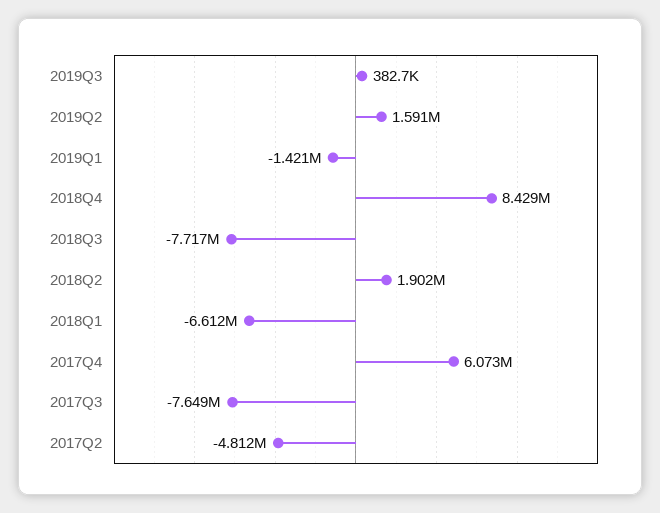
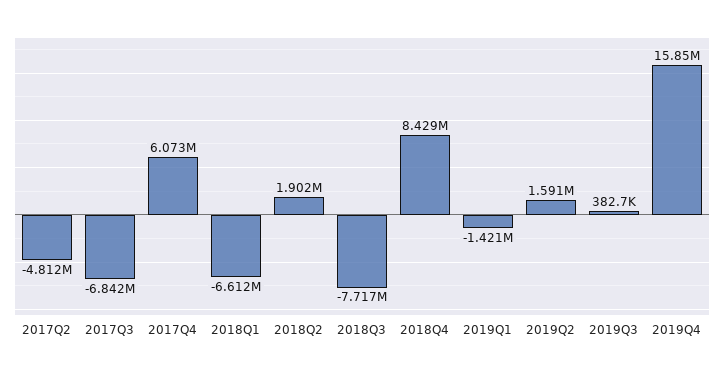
2017Q3: -7649000 -> -6842000
2019Q4: none -> 15850000

